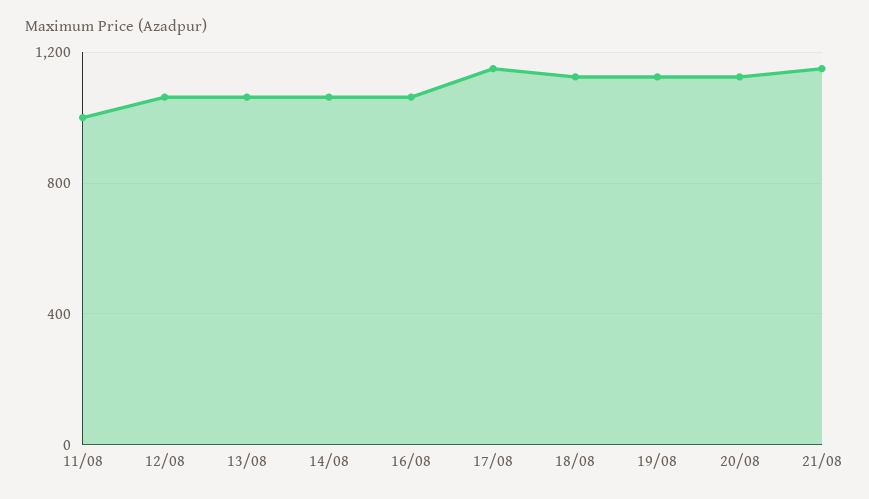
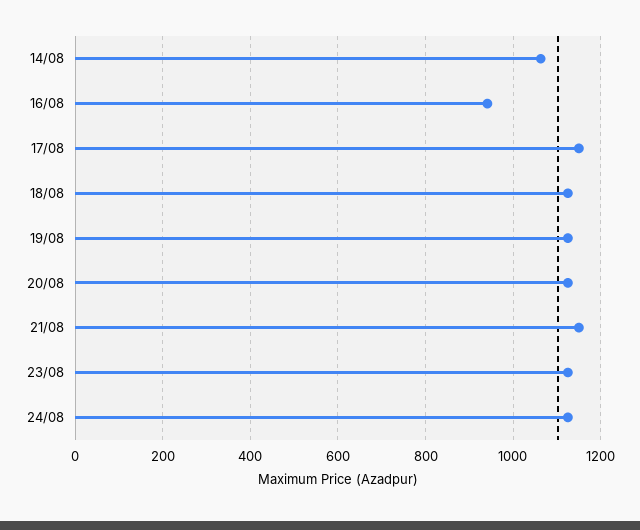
11/08: 1000 -> none
12/08: 1050 -> none
13/08: 1050 -> none
16/08: 1050 -> 940
23/08: none -> 1120
24/08: none -> 1120

